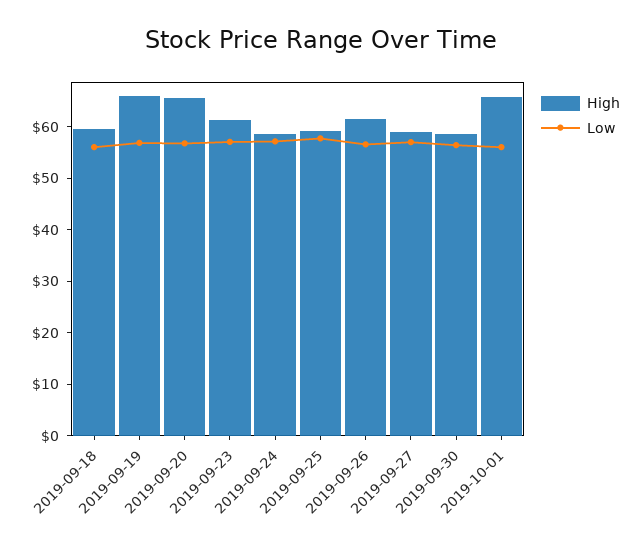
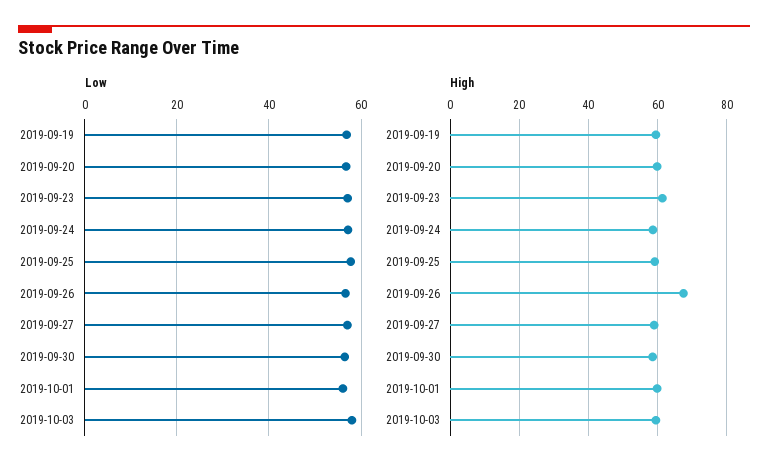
High, 2019-09-18: 60 -> none
Low, 2019-09-18: 56 -> none
High, 2019-09-19: 66 -> 60
High, 2019-09-20: 66 -> 60
High, 2019-09-26: 62 -> 68
High, 2019-10-01: 66 -> 60
Low, 2019-10-03: none -> 58
High, 2019-10-03: none -> 60

